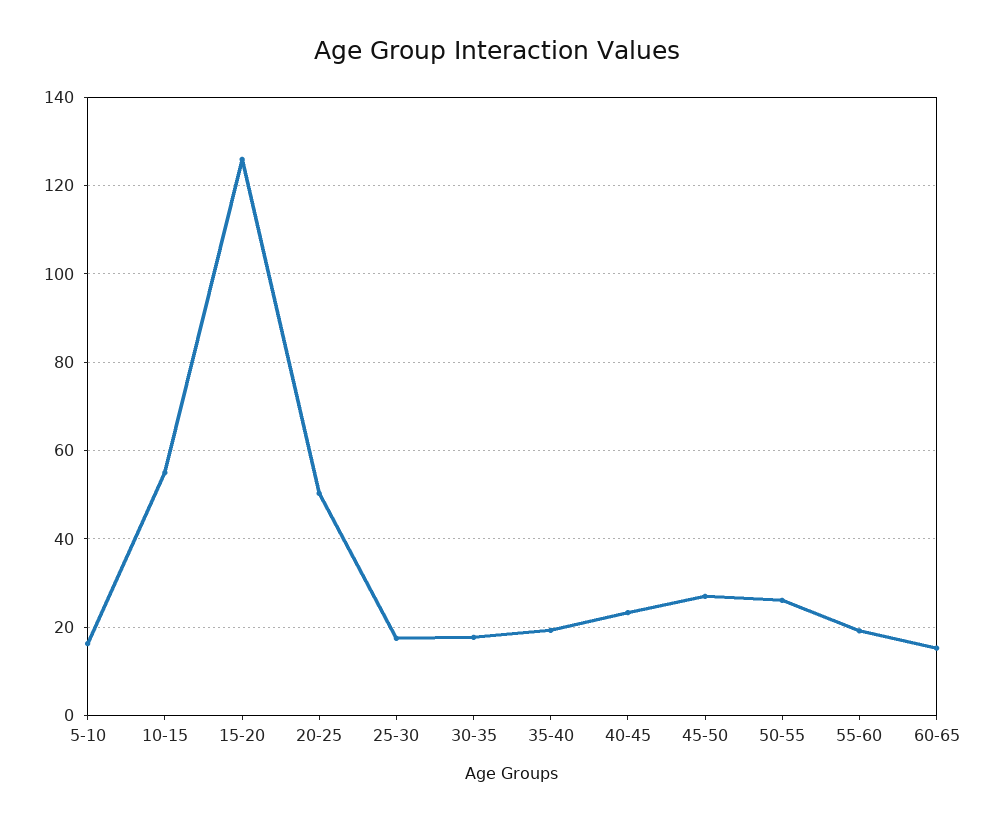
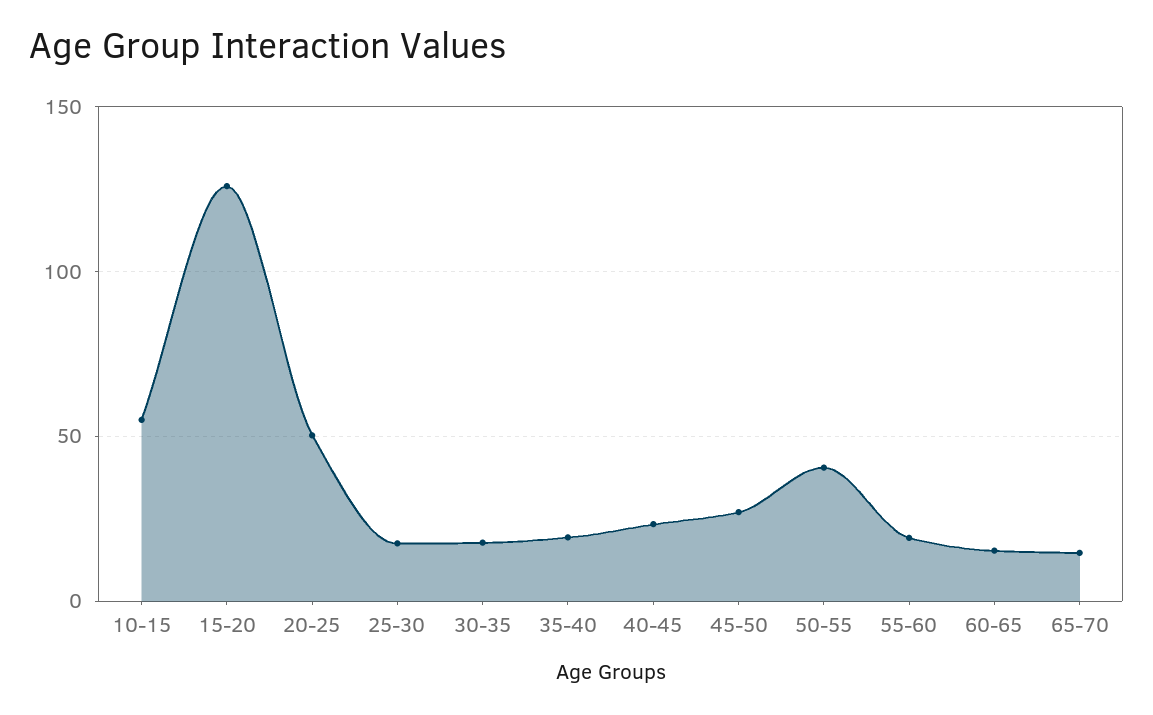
5-10: 16 -> none
50-55: 26 -> 40
65-70: none -> 15

